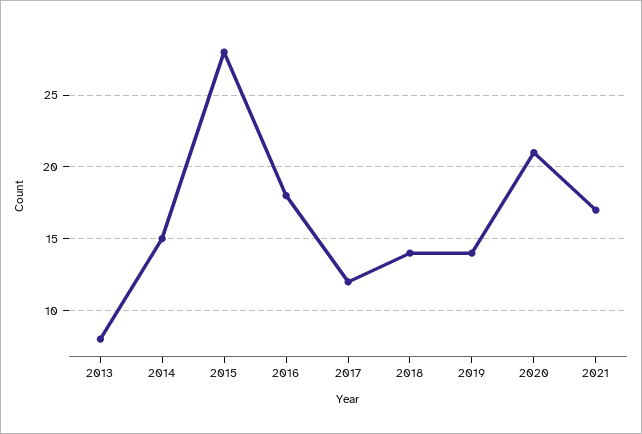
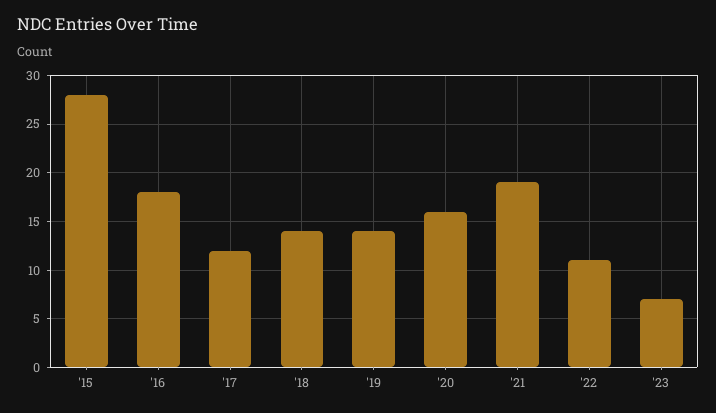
2013: 8 -> none
2014: 15 -> none
2020: 21 -> 16
2021: 17 -> 19
'22: none -> 11
'23: none -> 7

